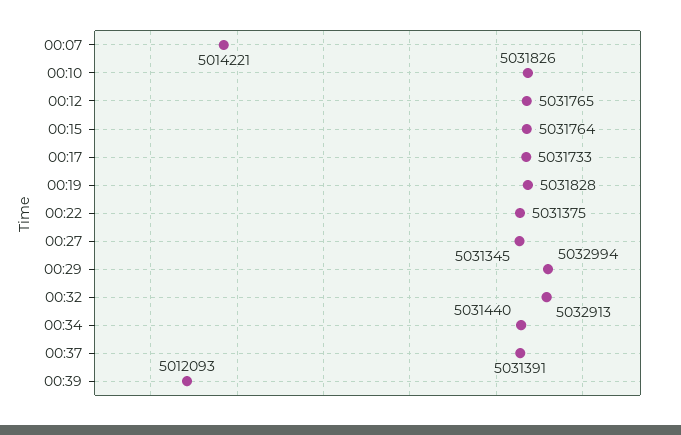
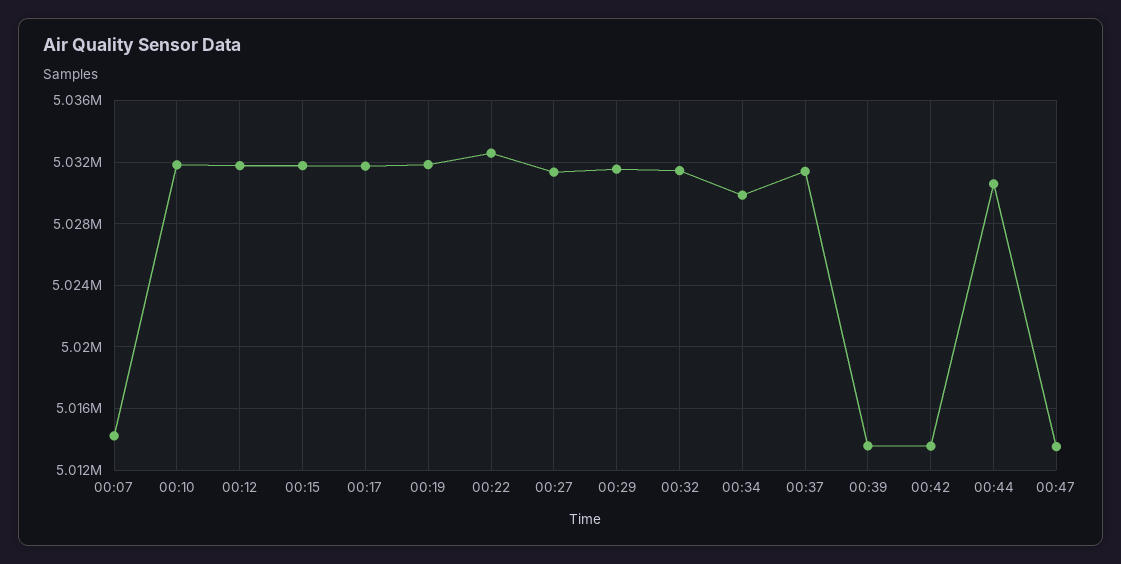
00:22: 5031375 -> 5032500
00:29: 5032994 -> 5031500
00:32: 5032913 -> 5031500
00:34: 5031440 -> 5030000
00:39: 5012093 -> 5013500
00:42: none -> 5013500
00:44: none -> 5030500
00:47: none -> 5013500

